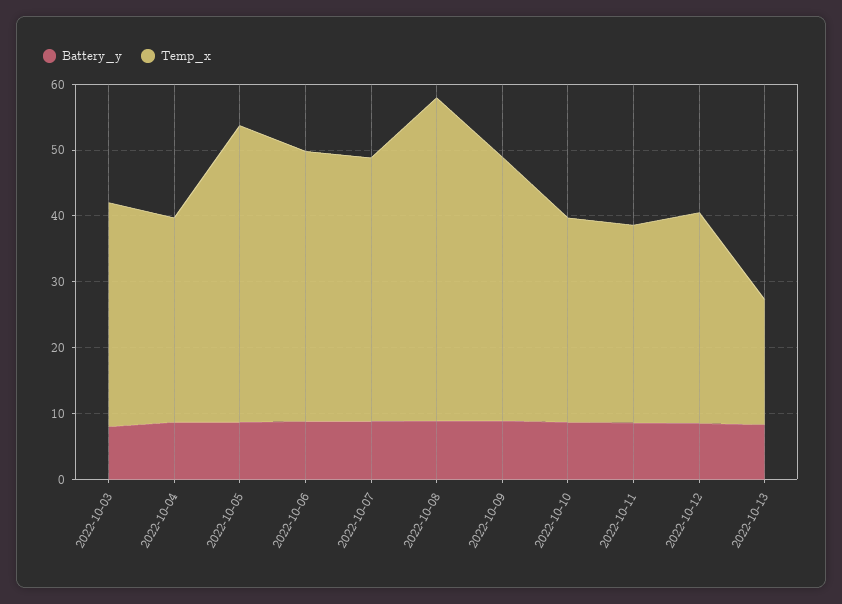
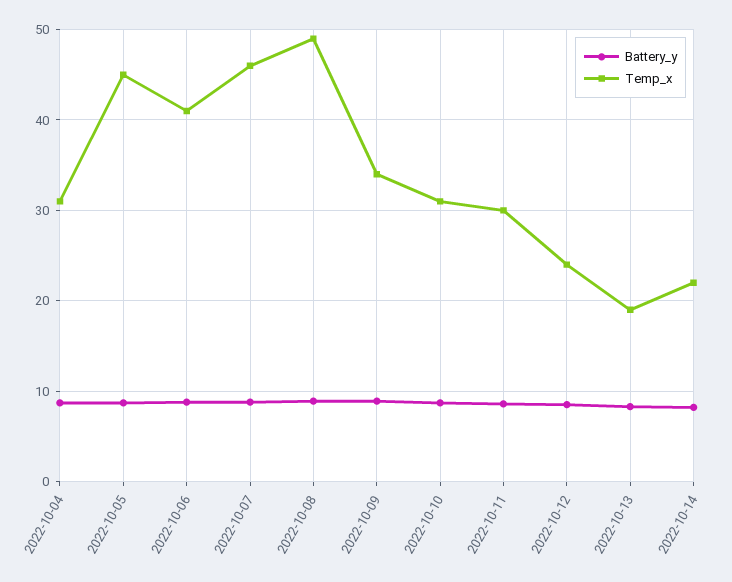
Battery_y, 2022-10-03: 8 -> none
Temp_x, 2022-10-03: 34 -> none
Temp_x, 2022-10-07: 40 -> 46
Temp_x, 2022-10-09: 40 -> 34
Temp_x, 2022-10-12: 32 -> 24
Battery_y, 2022-10-14: none -> 8
Temp_x, 2022-10-14: none -> 22

